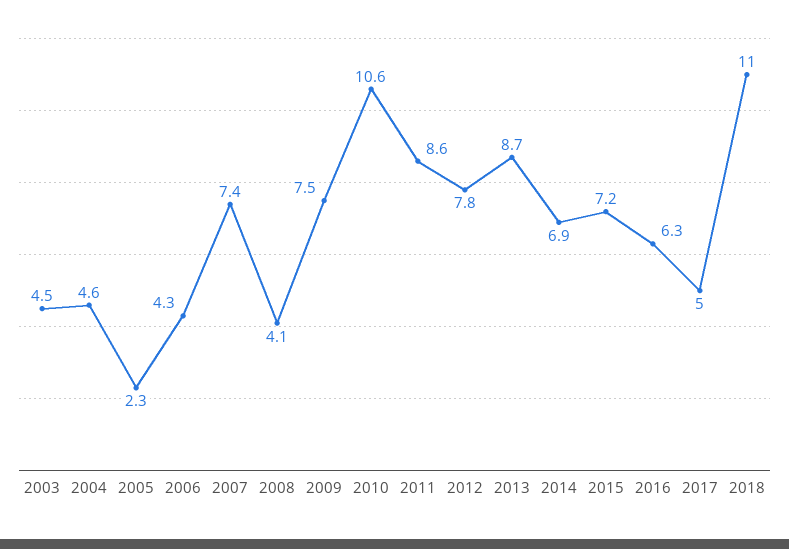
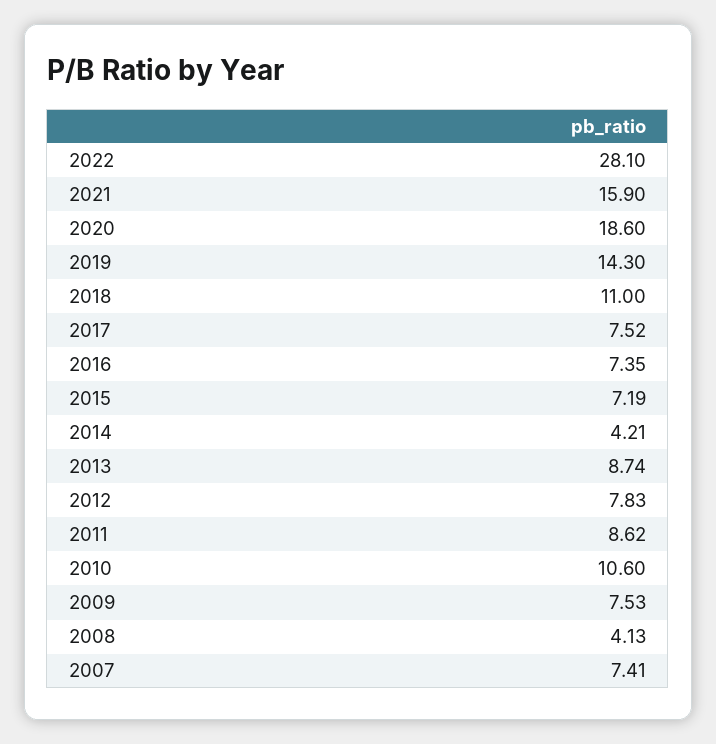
2003: 4.5 -> none
2004: 4.6 -> none
2005: 2.3 -> none
2006: 4.3 -> none
2014: 6.9 -> 4.21
2016: 6.3 -> 7.35
2017: 5 -> 7.52
2022: none -> 28.1
2021: none -> 15.9
2020: none -> 18.6
2019: none -> 14.3

